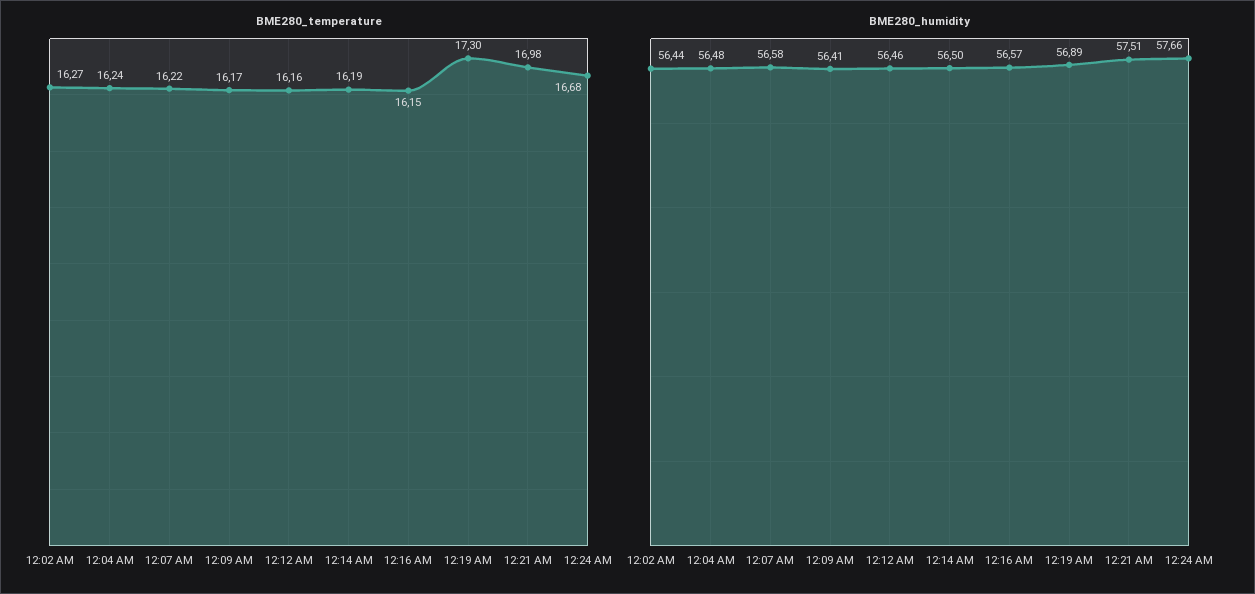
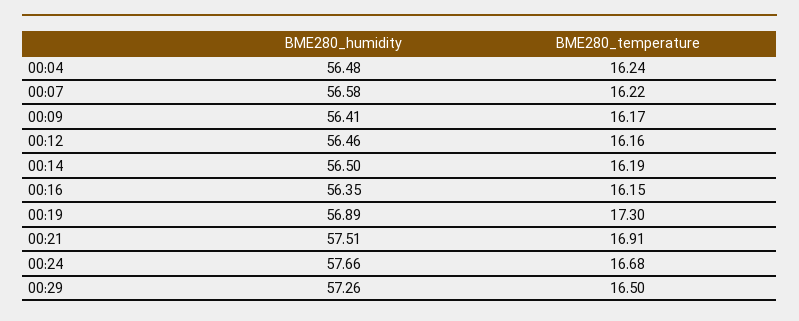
BME280_temperature, 12:02 AM: 16.27 -> none
BME280_temperature, 12:21 AM: 16.98 -> 16.91
BME280_humidity, 12:02 AM: 56.44 -> none
BME280_humidity, 12:16 AM: 56.57 -> 56.35
BME280_humidity, 00:29: none -> 57.26
BME280_temperature, 00:29: none -> 16.5

